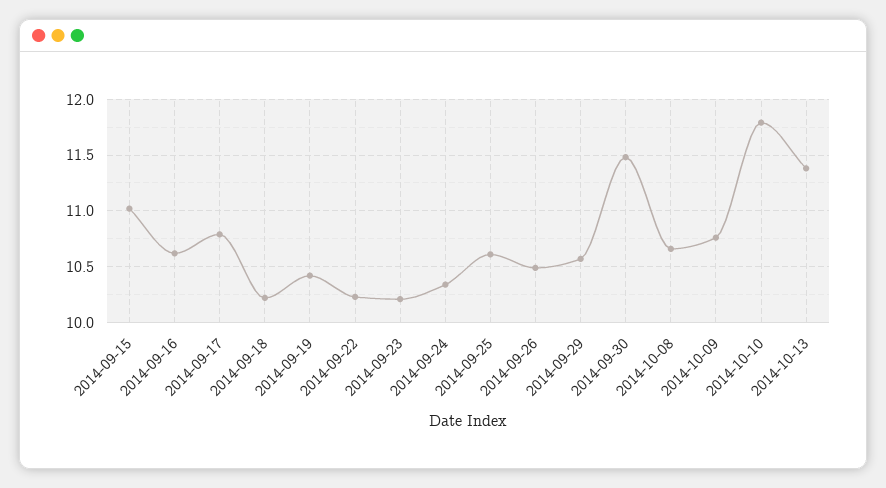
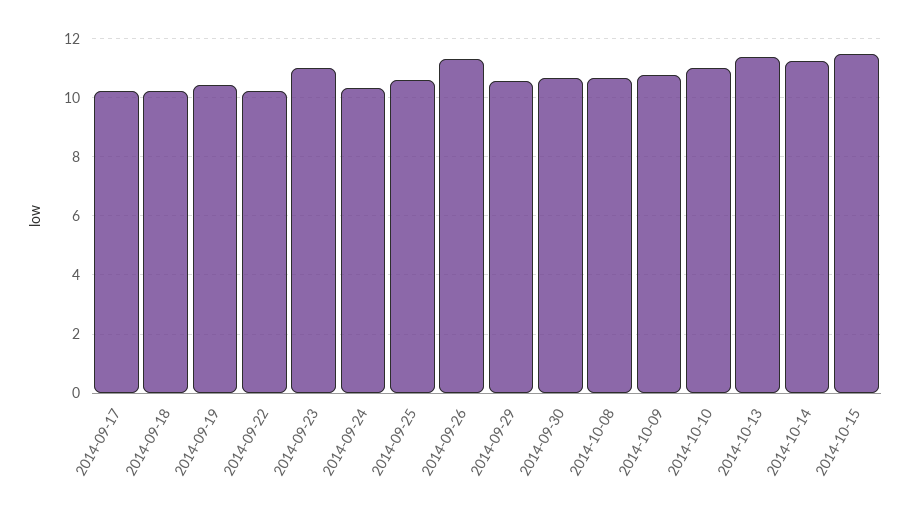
2014-09-15: 11 -> none
2014-09-16: 10.6 -> none
2014-09-17: 10.8 -> 10.25
2014-09-23: 10.2 -> 11
2014-09-26: 10.5 -> 11.25
2014-09-30: 11.5 -> 10.75
2014-10-10: 11.8 -> 11
2014-10-14: none -> 11.25
2014-10-15: none -> 11.5

